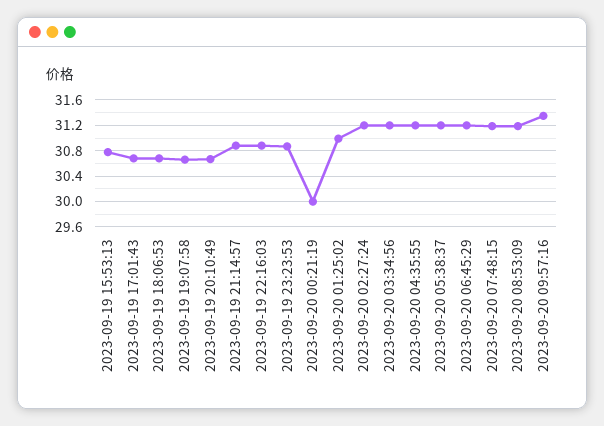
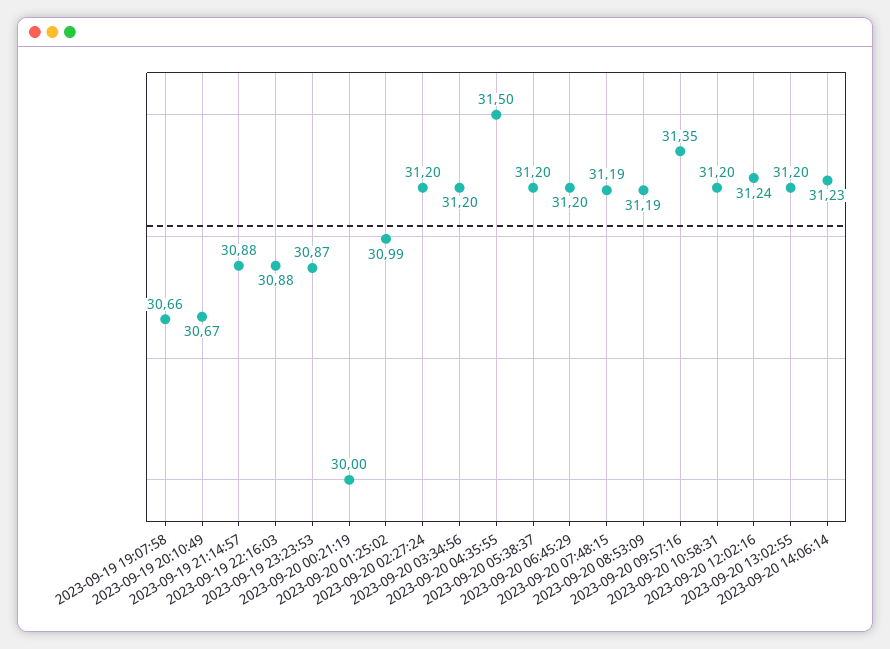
2023-09-19 15:53:13: 30.8 -> none
2023-09-19 17:01:43: 30.7 -> none
2023-09-19 18:06:53: 30.7 -> none
2023-09-20 04:35:55: 31.2 -> 31.5
2023-09-20 10:58:31: none -> 31.2
2023-09-20 12:02:16: none -> 31.24
2023-09-20 13:02:55: none -> 31.2
2023-09-20 14:06:14: none -> 31.23

